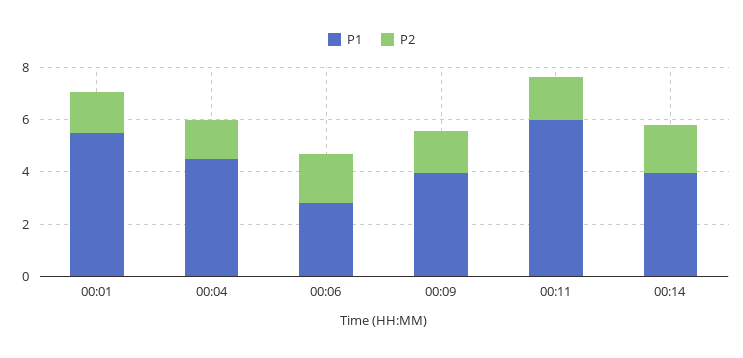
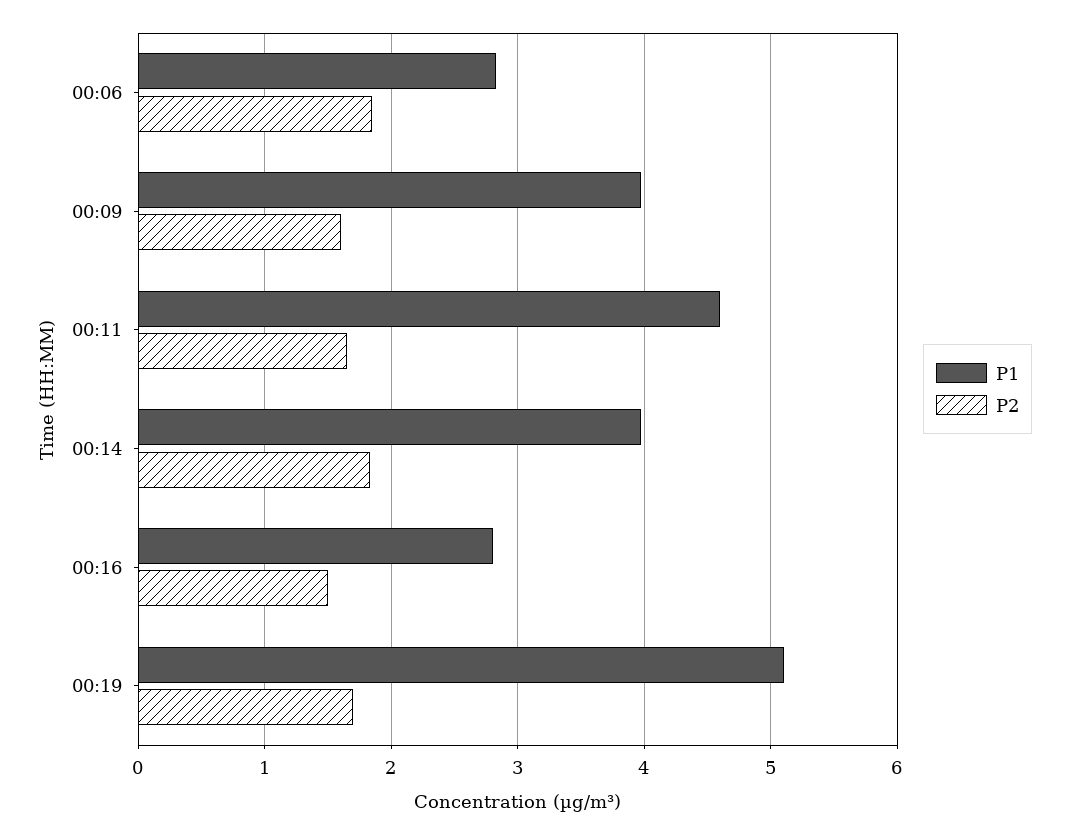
P1, 00:01: 5.5 -> none
P2, 00:01: 1.5 -> none
P1, 00:04: 4.5 -> none
P2, 00:04: 1.5 -> none
P1, 00:11: 6 -> 4.6
P1, 00:16: none -> 2.8
P2, 00:16: none -> 1.5
P1, 00:19: none -> 5.1
P2, 00:19: none -> 1.7

